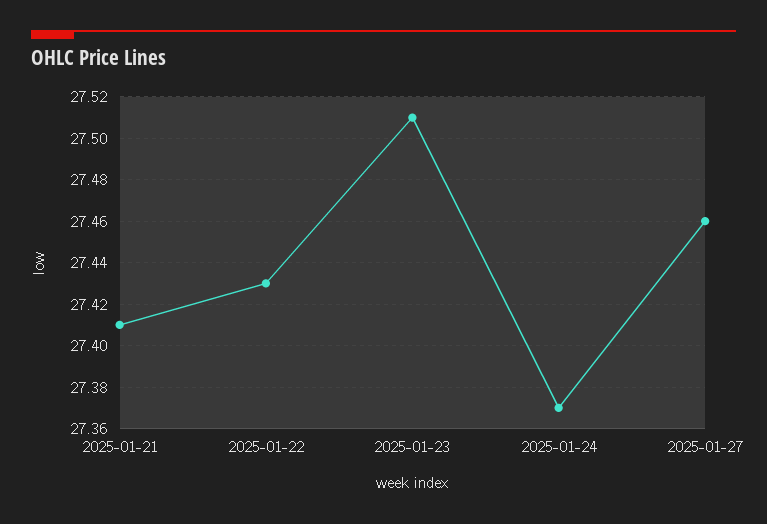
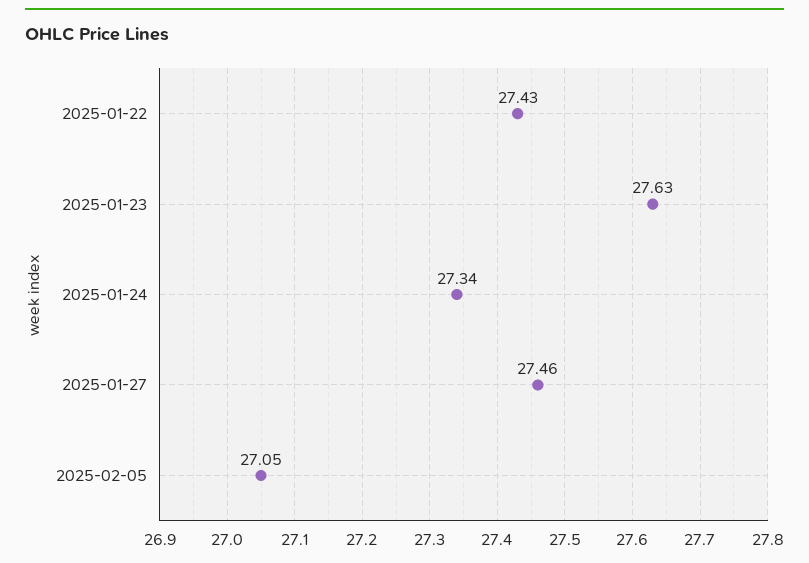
2025-01-21: 27.41 -> none
2025-01-23: 27.51 -> 27.63
2025-01-24: 27.37 -> 27.34
2025-02-05: none -> 27.05

